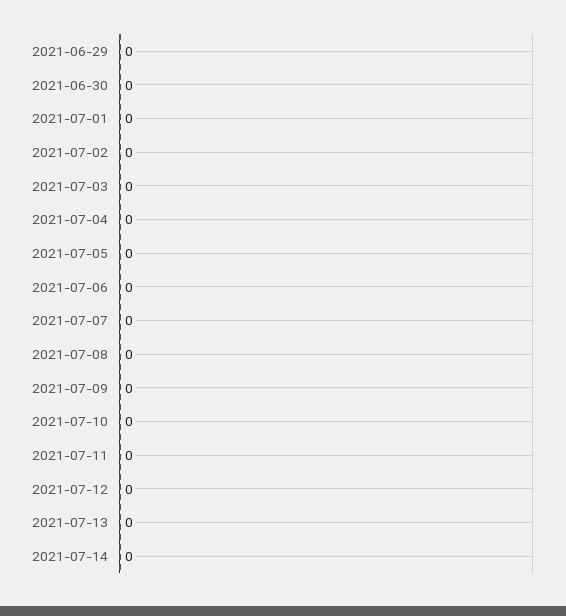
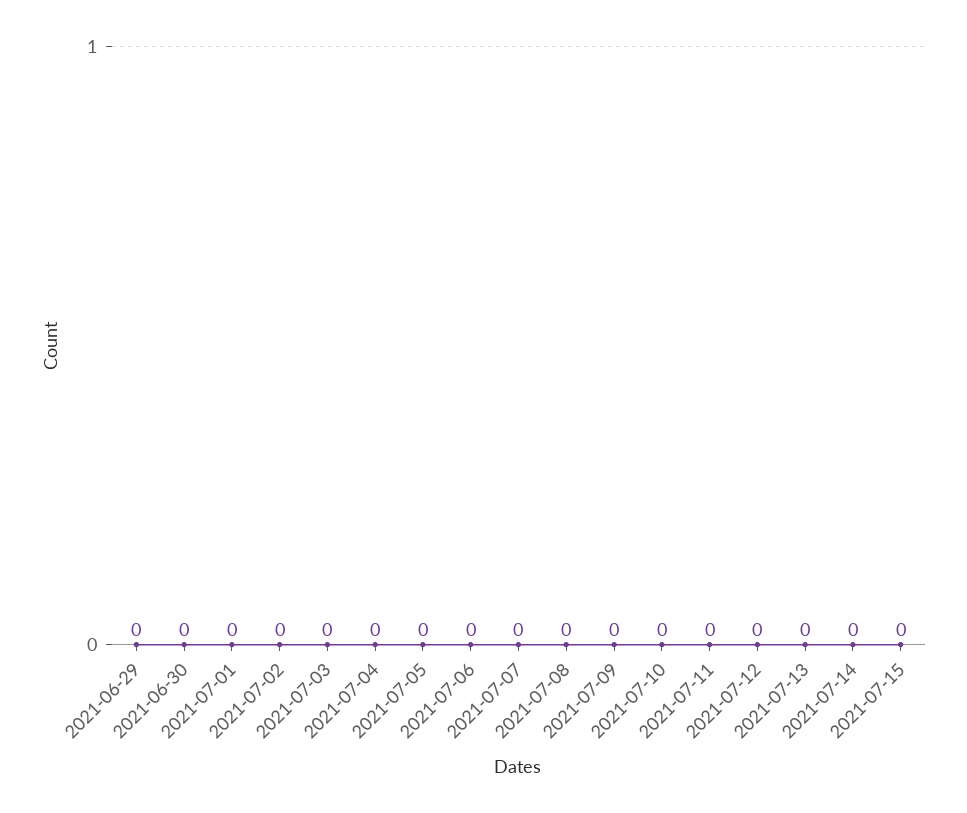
2021-07-15: none -> 0

